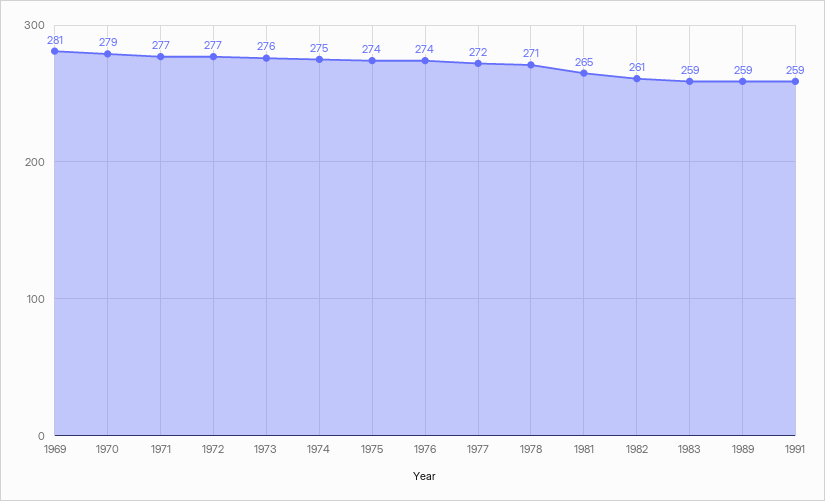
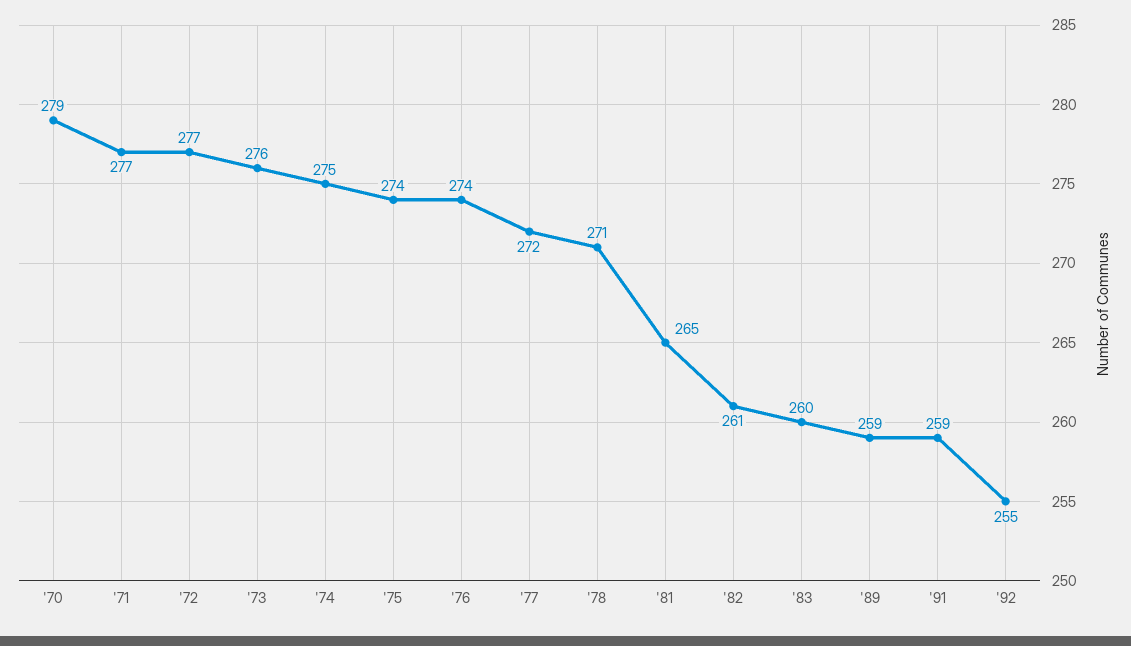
1969: 281 -> none
1983: 259 -> 260
'92: none -> 255

